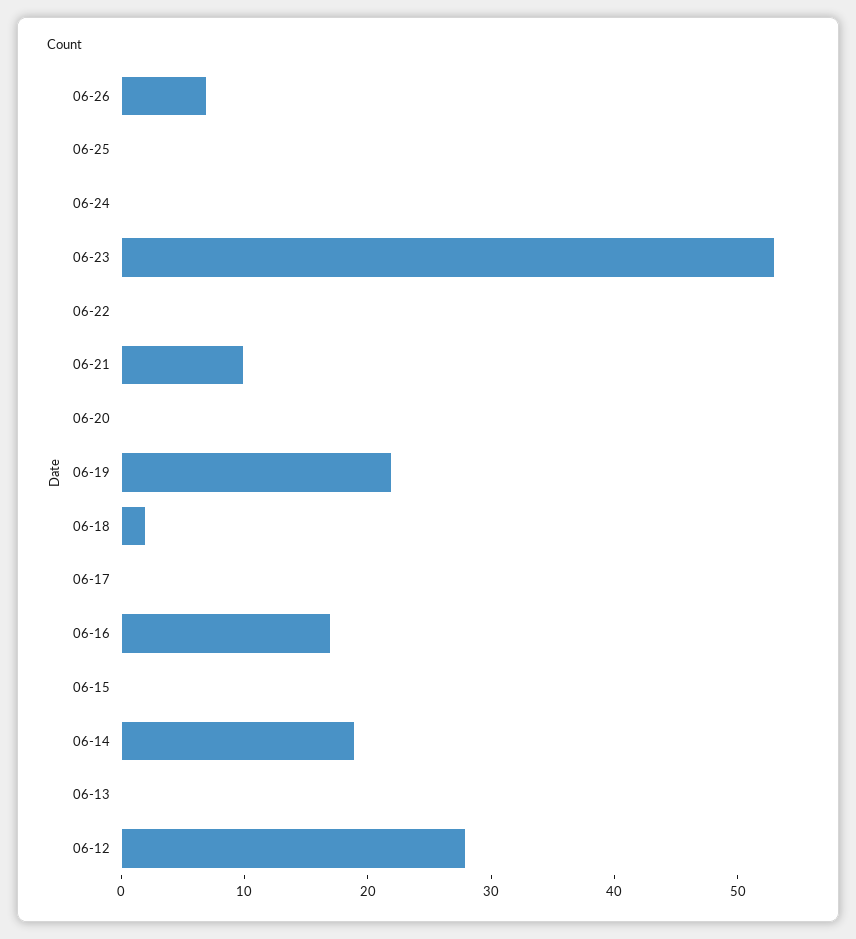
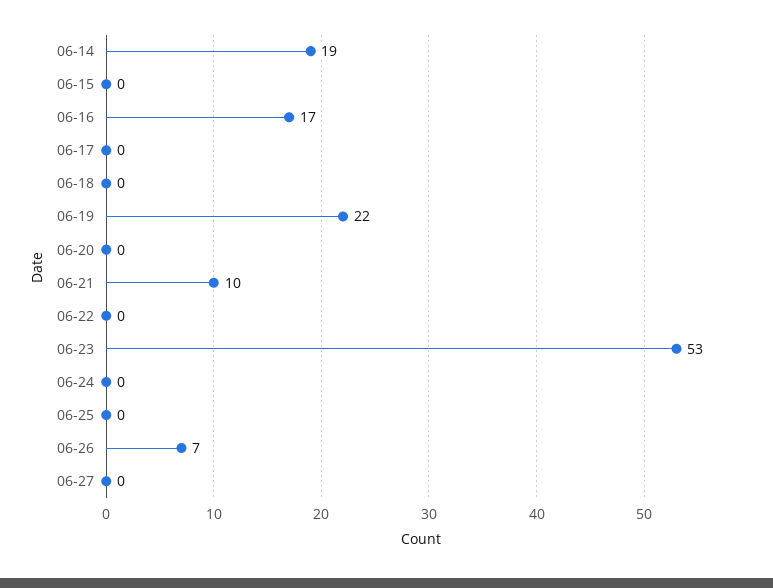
06-18: 2 -> 0
06-13: 0 -> none
06-12: 28 -> none
06-27: none -> 0

